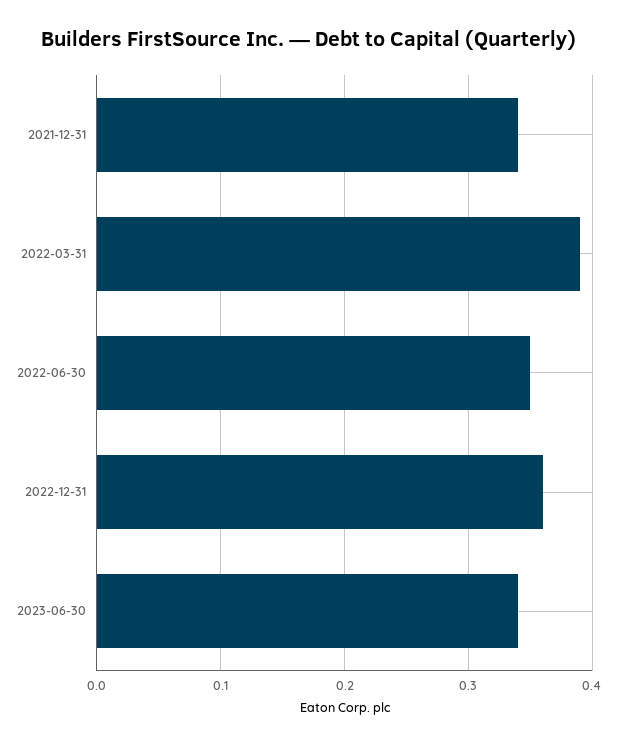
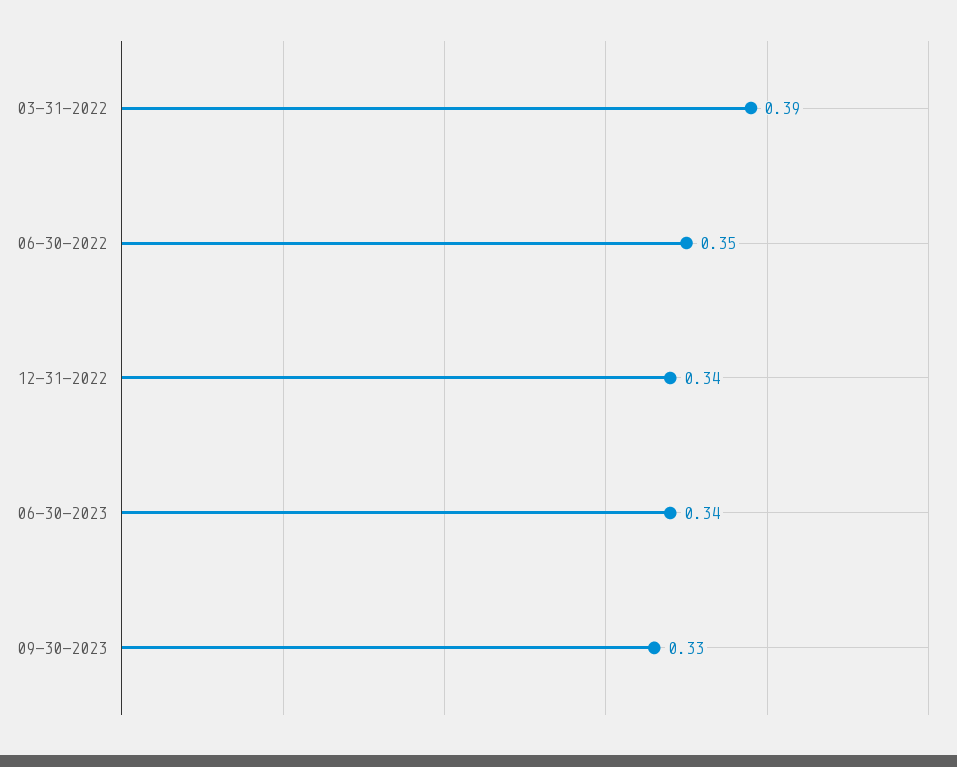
2021-12-31: 0.34 -> none
2022-12-31: 0.36 -> 0.34
09-30-2023: none -> 0.33

